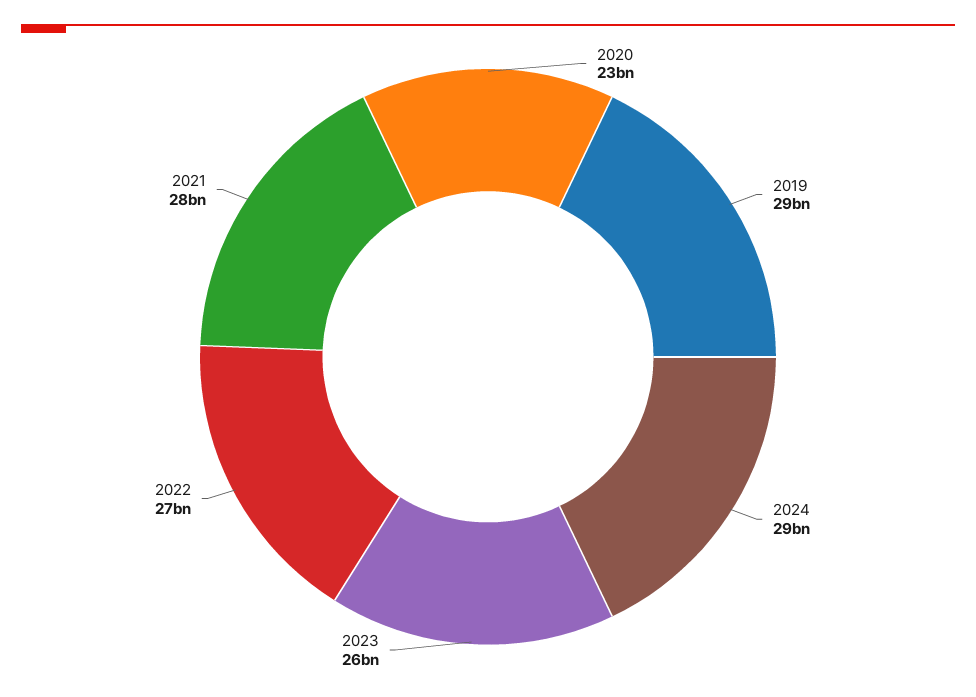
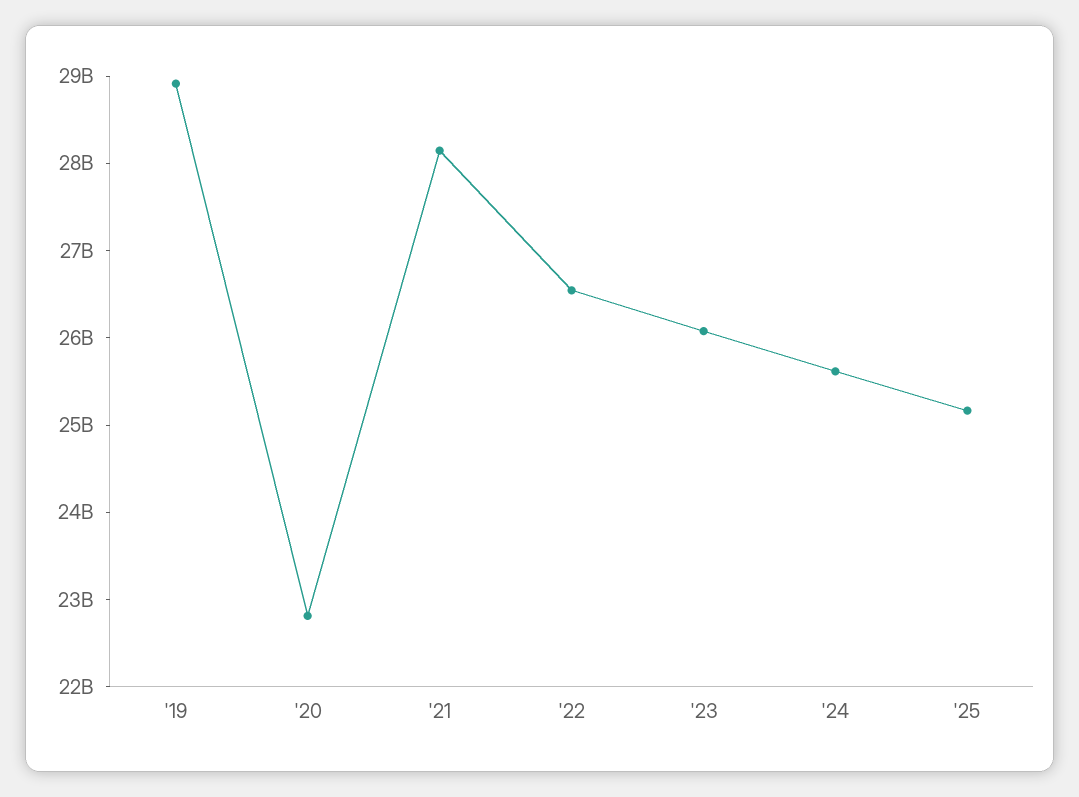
2024: 29000000000 -> 25600000000
'25: none -> 25200000000

